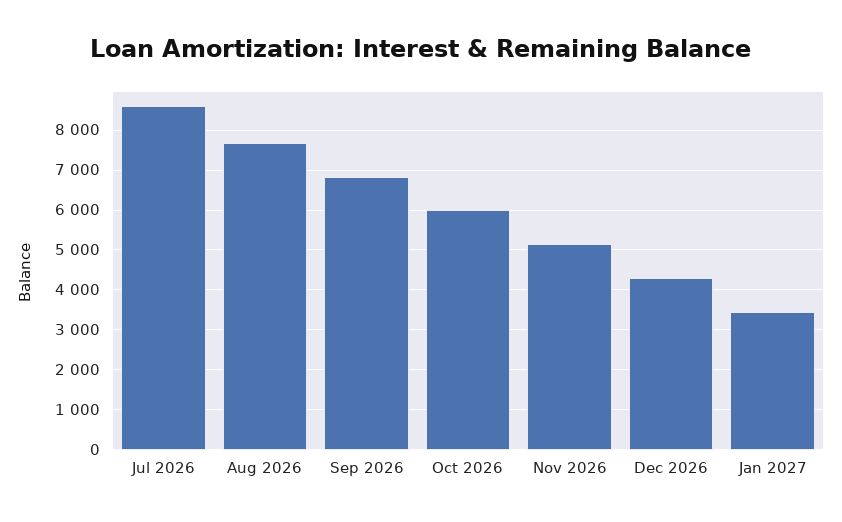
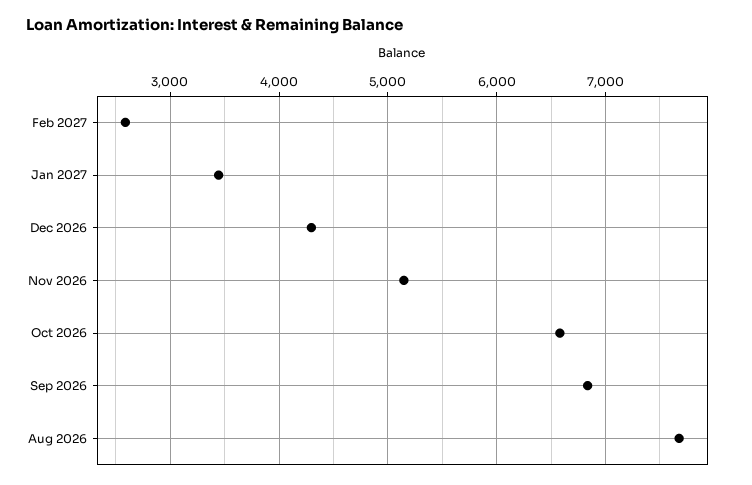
Jul 2026: 8600 -> none
Oct 2026: 6000 -> 6600
Feb 2027: none -> 2600

